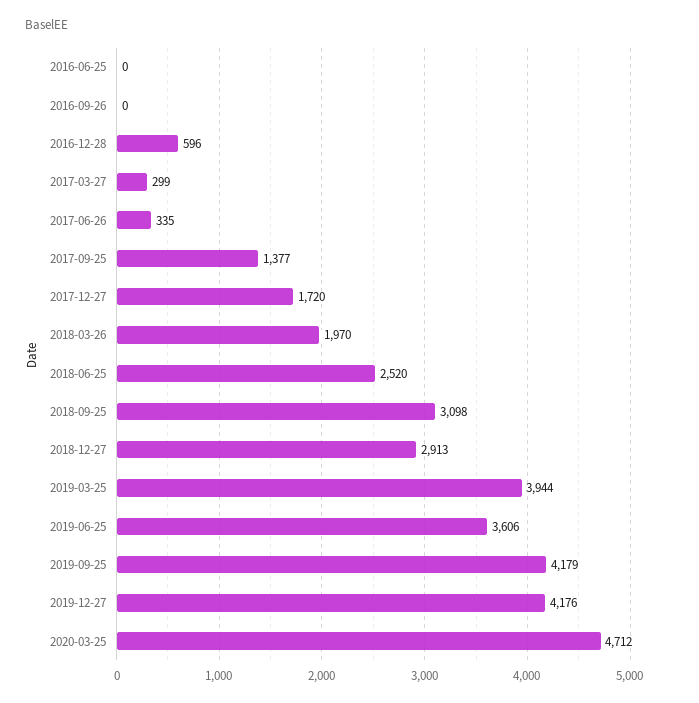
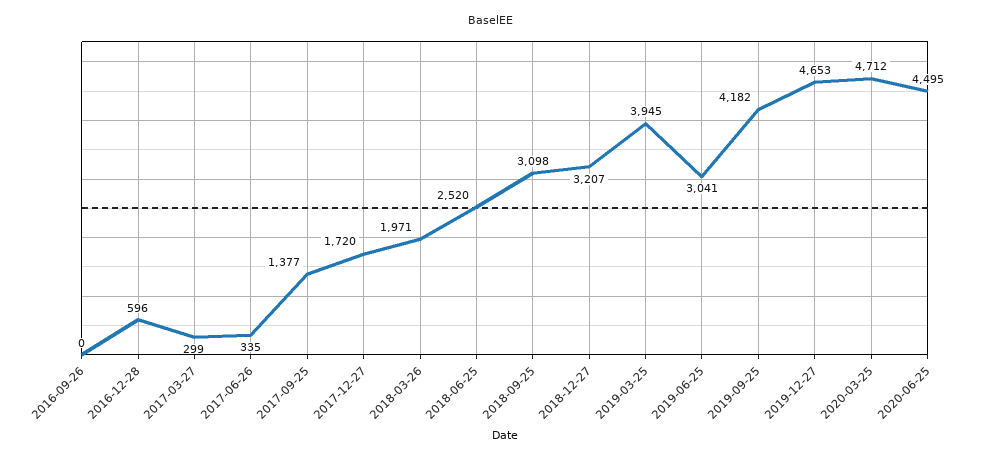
2016-06-25: 0 -> none
2018-03-26: 1970 -> 1971
2018-12-27: 2913 -> 3207
2019-03-25: 3944 -> 3945
2019-06-25: 3606 -> 3041
2019-09-25: 4179 -> 4182
2019-12-27: 4176 -> 4653
2020-06-25: none -> 4495

